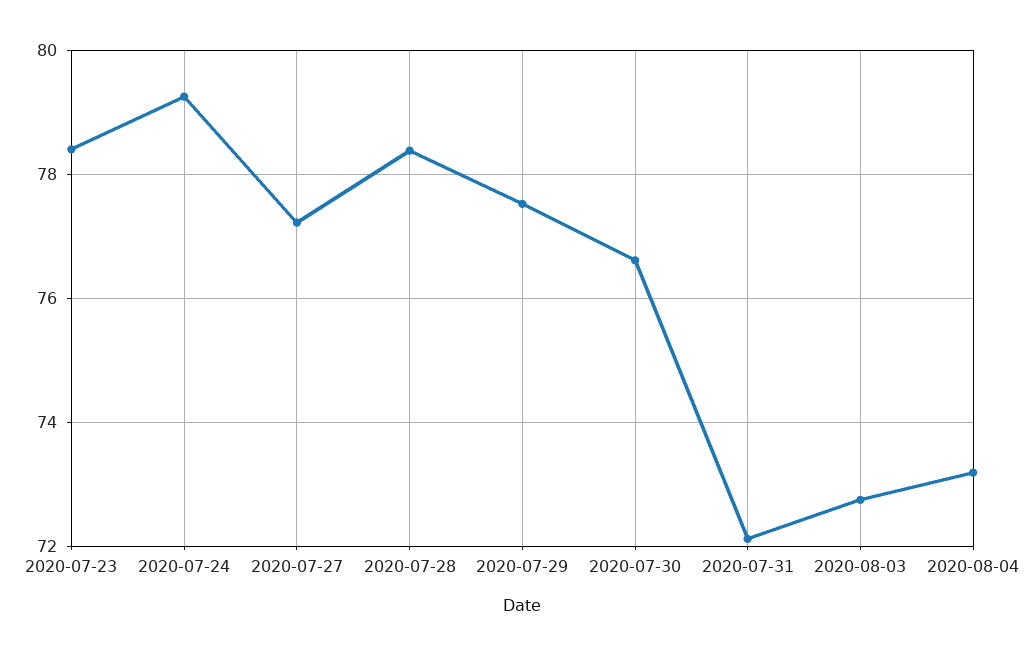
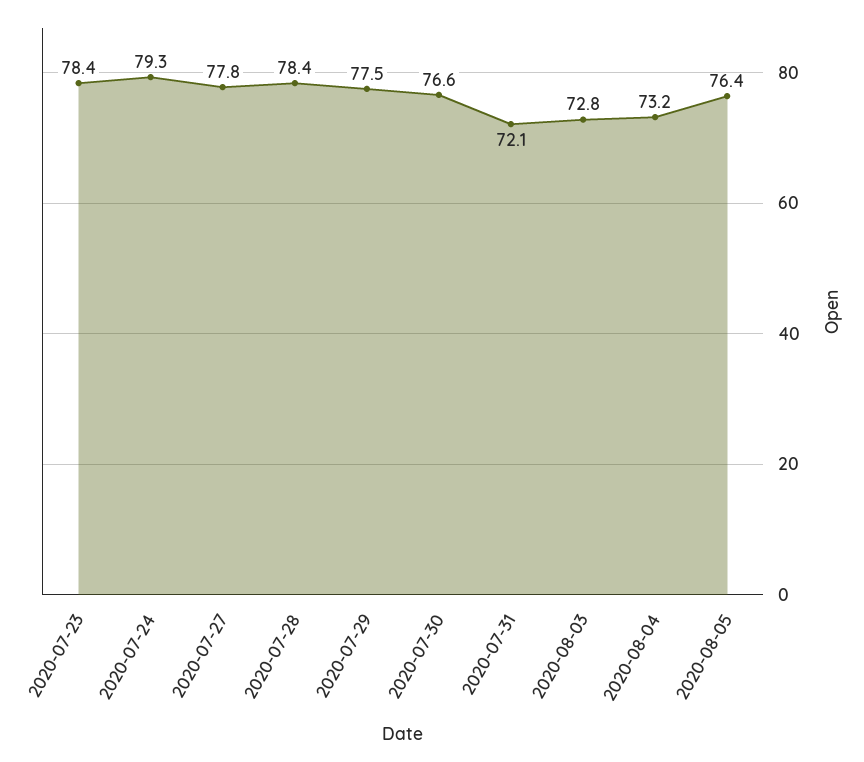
2020-07-27: 77.2 -> 77.8
2020-08-05: none -> 76.4

